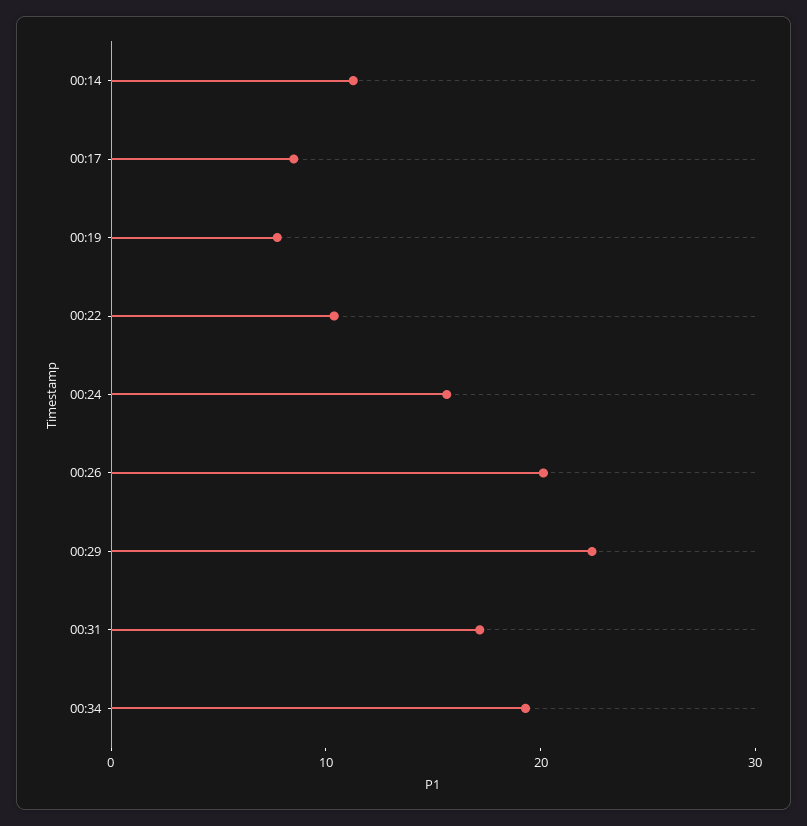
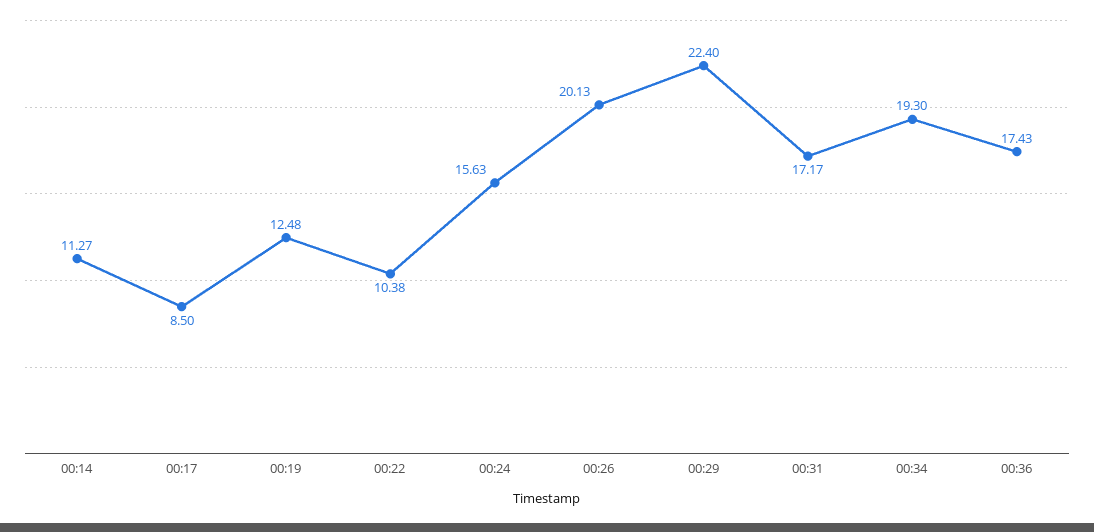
00:19: 8 -> 12.48
00:36: none -> 17.43

